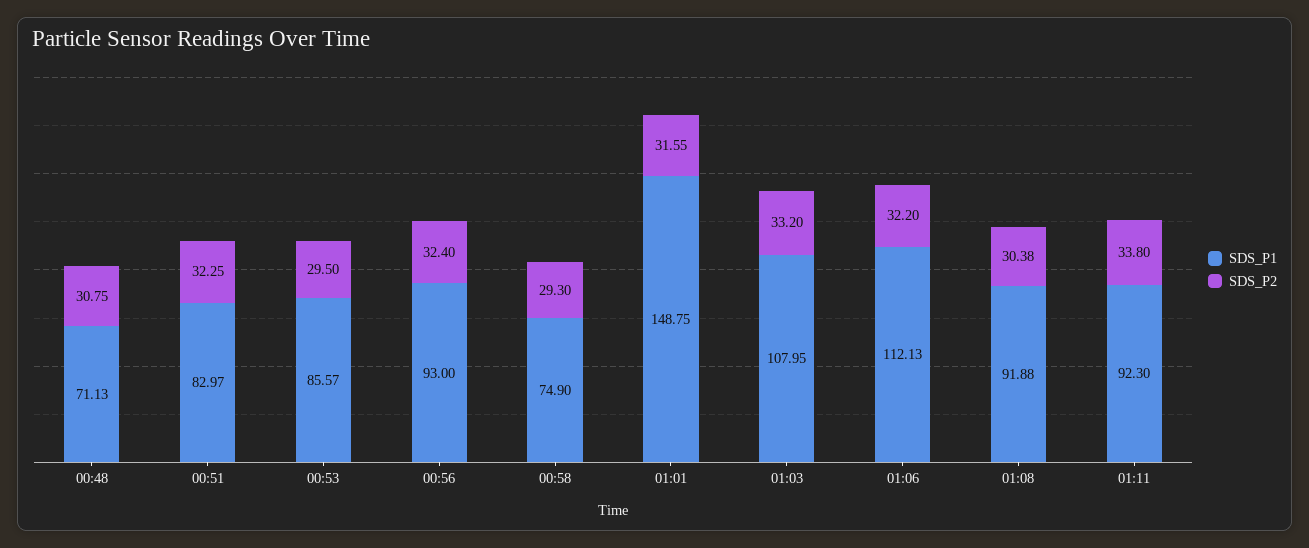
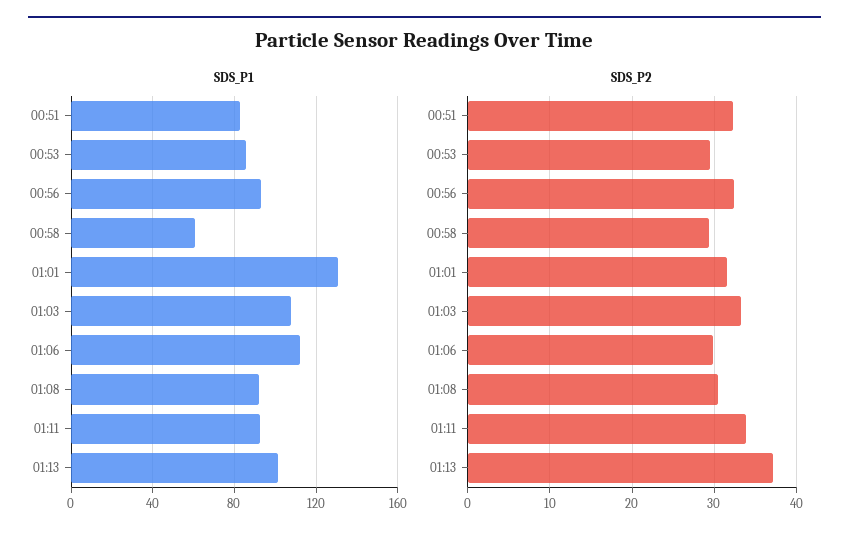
SDS_P1, 00:48: 71.13 -> none
SDS_P2, 00:48: 30.75 -> none
SDS_P1, 00:58: 74.9 -> 60
SDS_P1, 01:01: 148.75 -> 130
SDS_P2, 01:06: 32.2 -> 30
SDS_P1, 01:13: none -> 100
SDS_P2, 01:13: none -> 37

